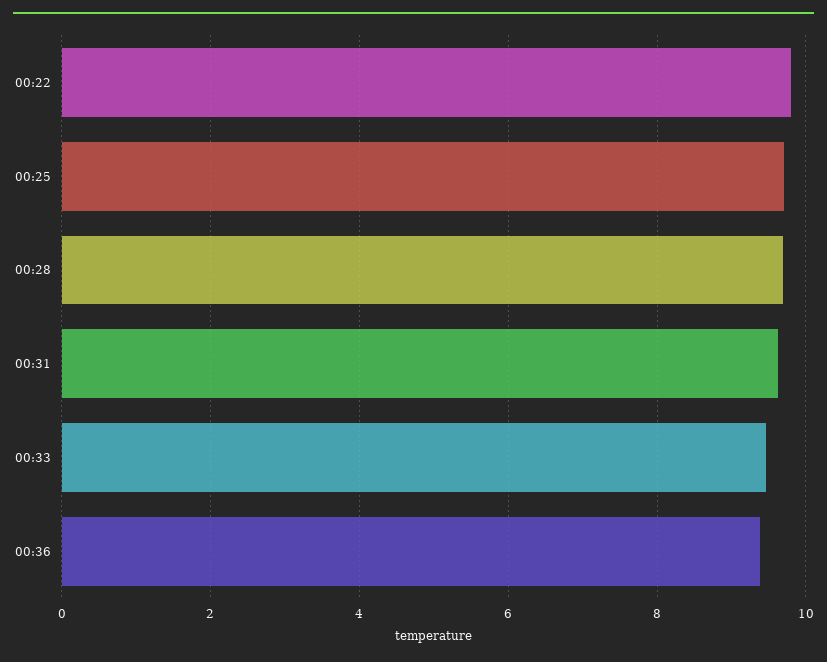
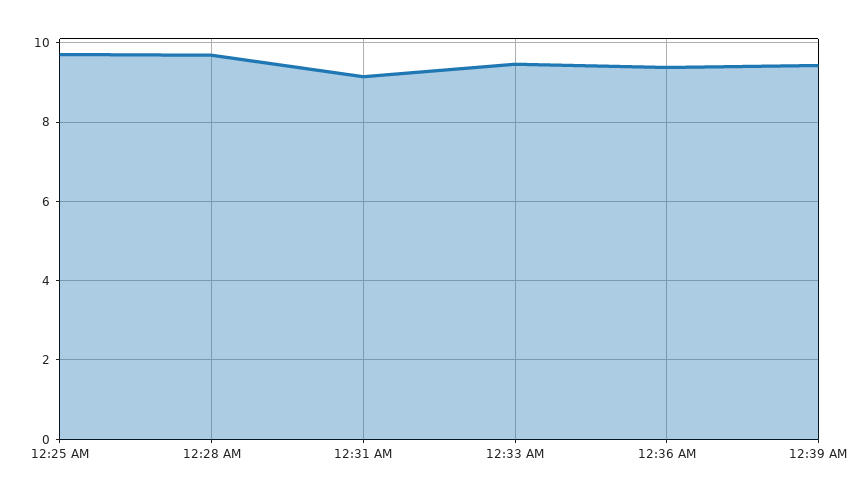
00:22: 9.8 -> none
00:31: 9.6 -> 9.2
12:39 AM: none -> 9.4

